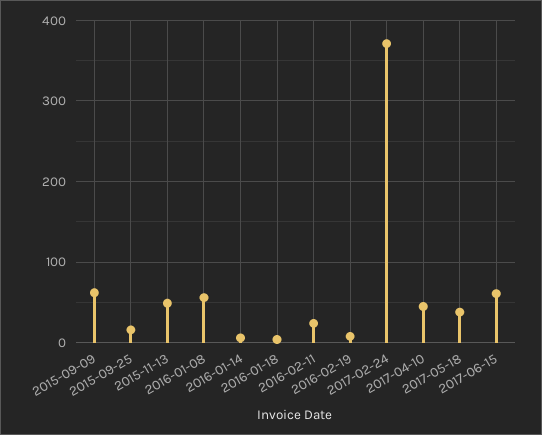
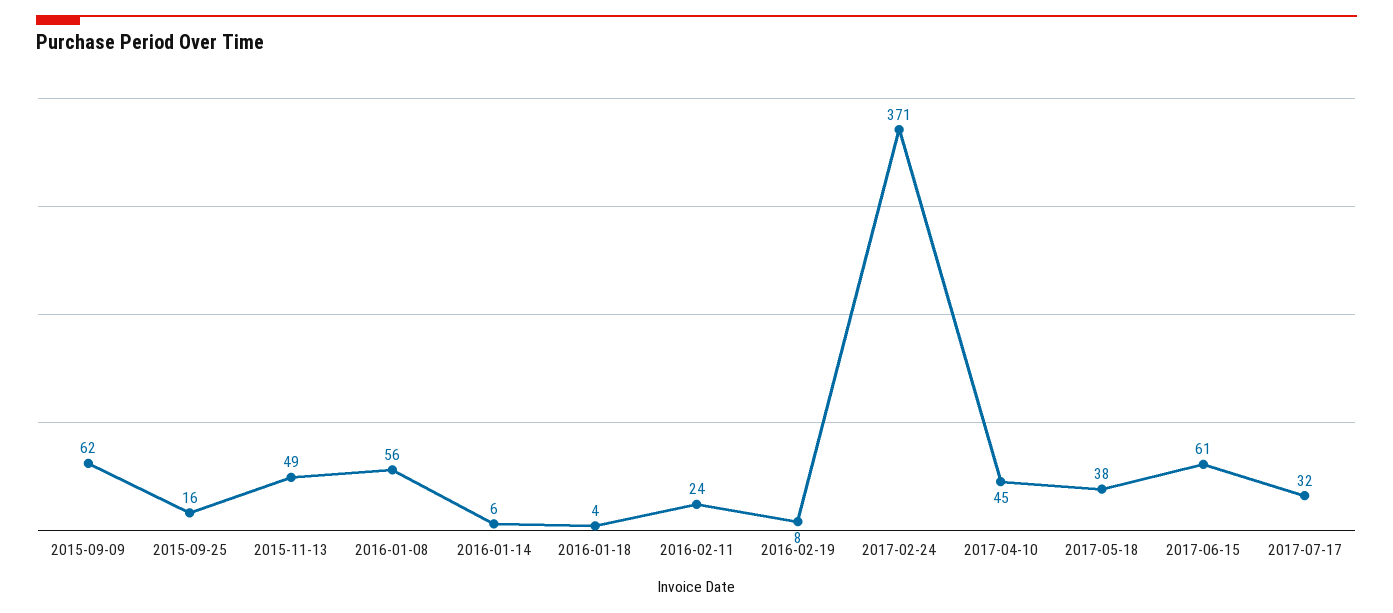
2017-07-17: none -> 32

